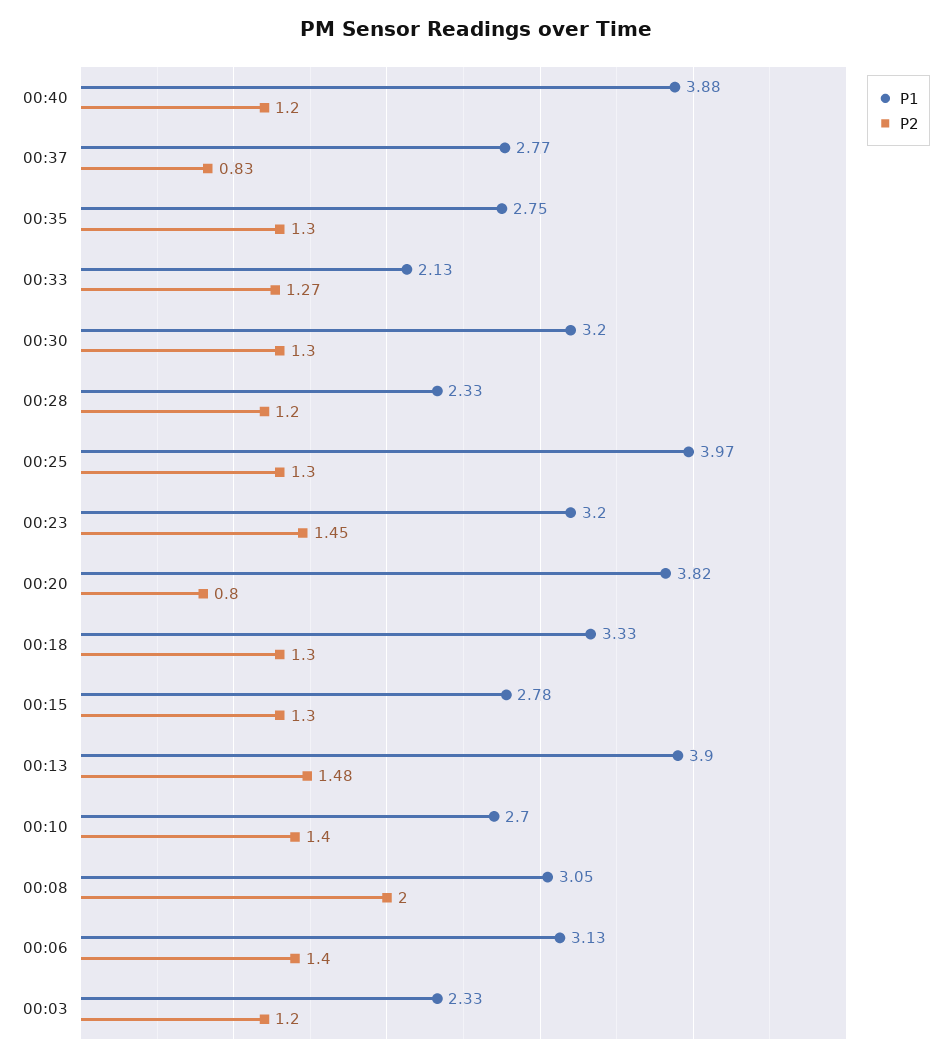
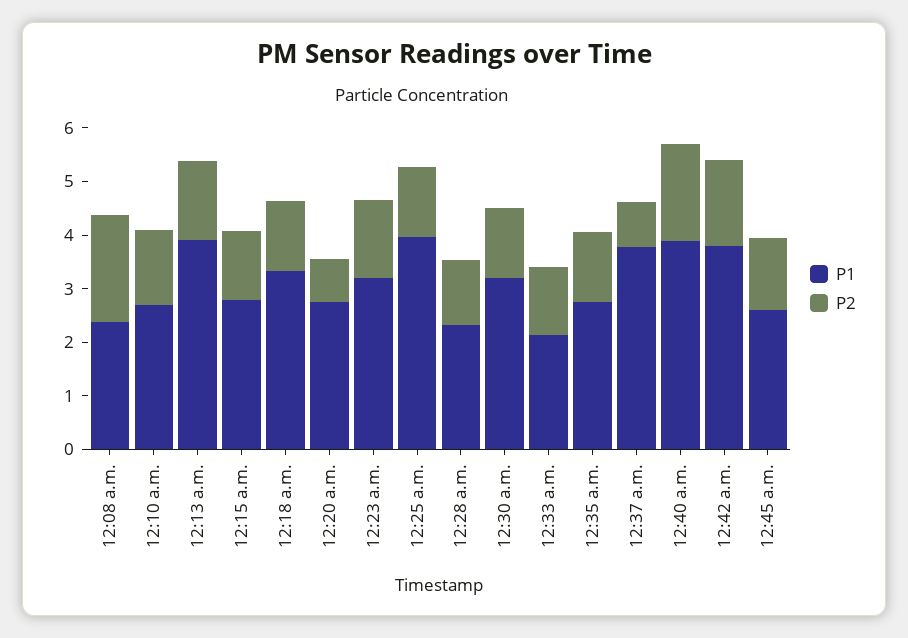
P2, 00:40: 1.2 -> 1.8
P1, 00:37: 2.77 -> 3.8
P1, 00:20: 3.82 -> 2.8
P1, 00:08: 3.05 -> 2.4
P1, 00:06: 3.13 -> none
P2, 00:06: 1.4 -> none
P1, 00:03: 2.33 -> none
P2, 00:03: 1.2 -> none
P1, 12:42 a.m.: none -> 3.8
P2, 12:42 a.m.: none -> 1.6
P1, 12:45 a.m.: none -> 2.6
P2, 12:45 a.m.: none -> 1.4

